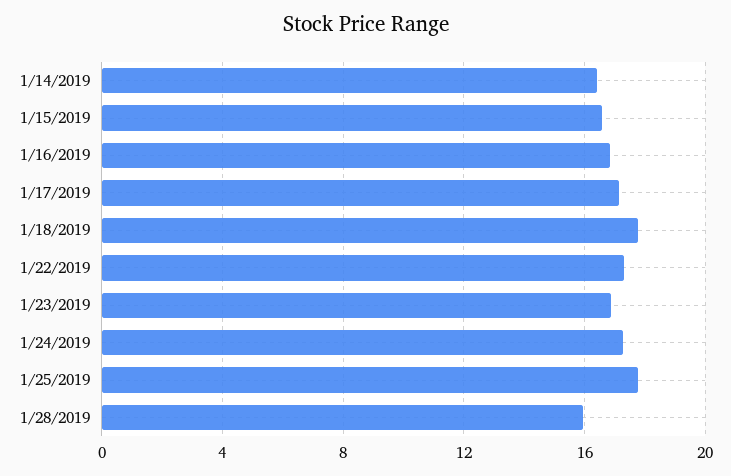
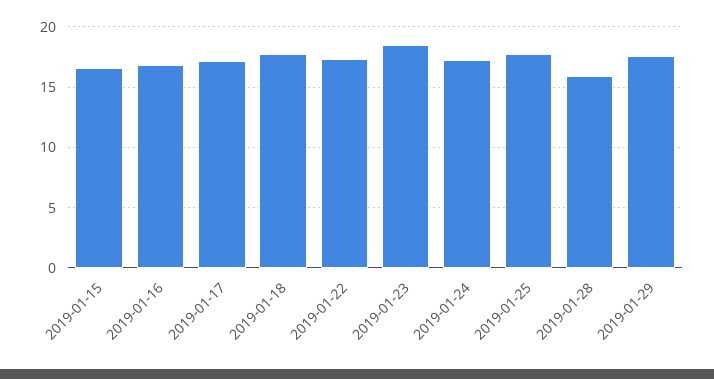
1/14/2019: 16.5 -> none
1/23/2019: 17 -> 18.5
2019-01-29: none -> 17.5

